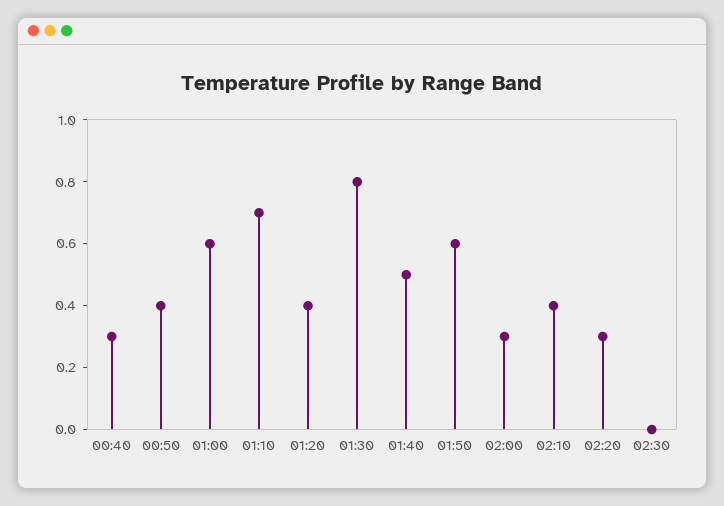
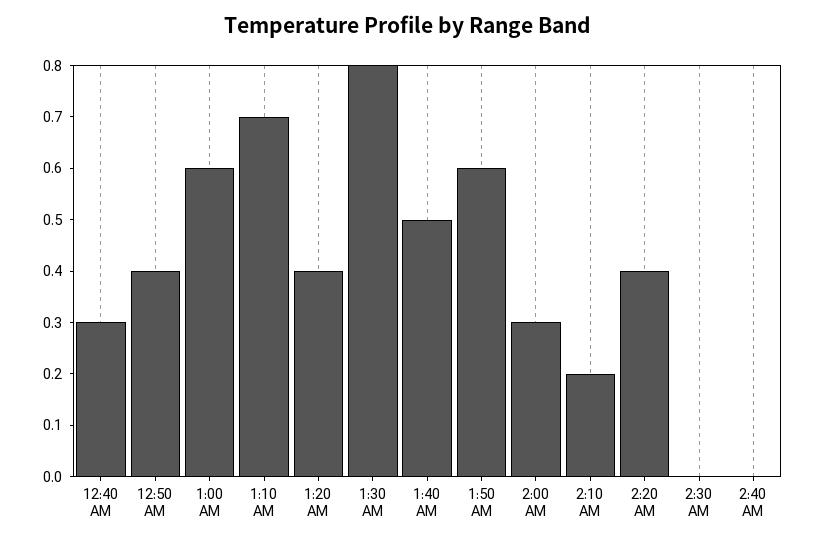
02:10: 0.4 -> 0.2
02:20: 0.3 -> 0.4
2:40 AM: none -> 0

